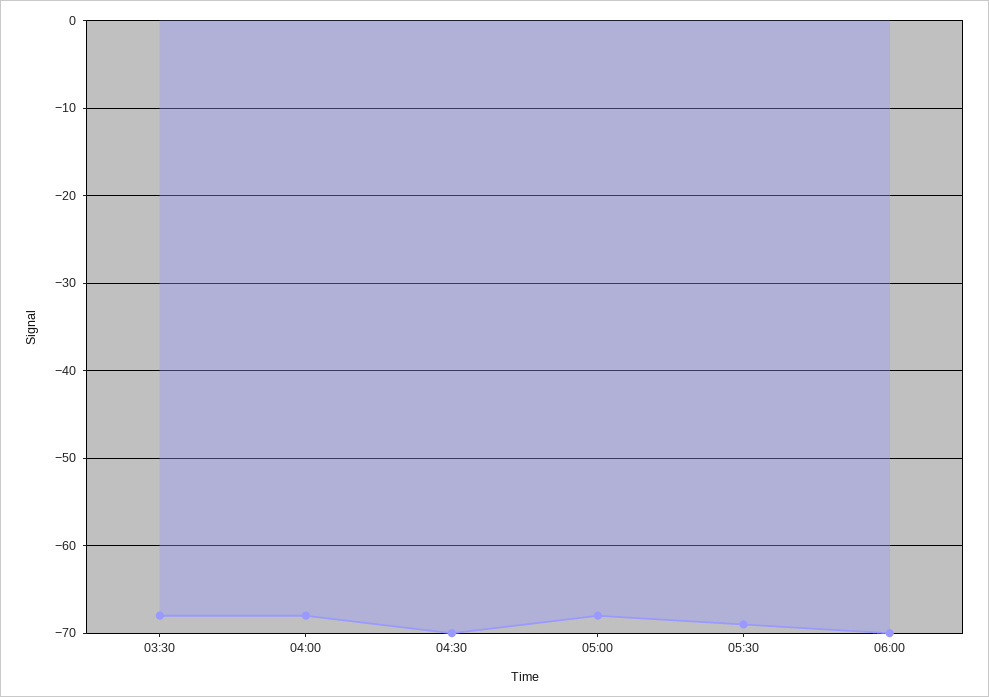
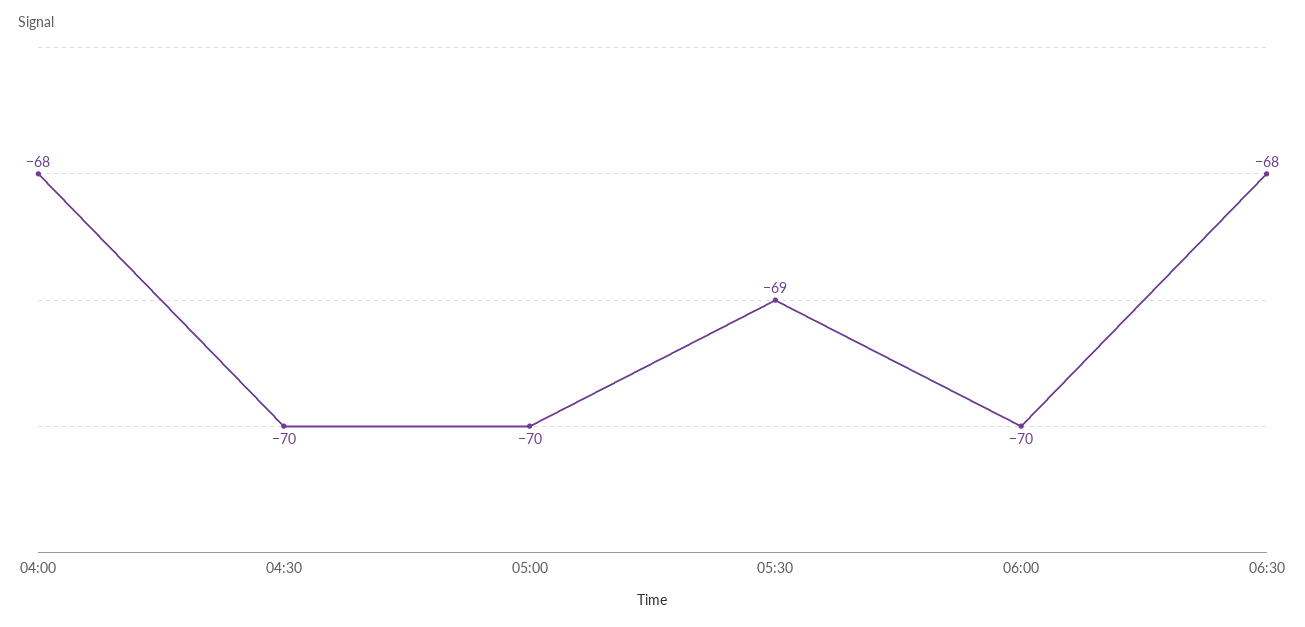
03:30: -68 -> none
05:00: -68 -> -70
06:30: none -> -68

